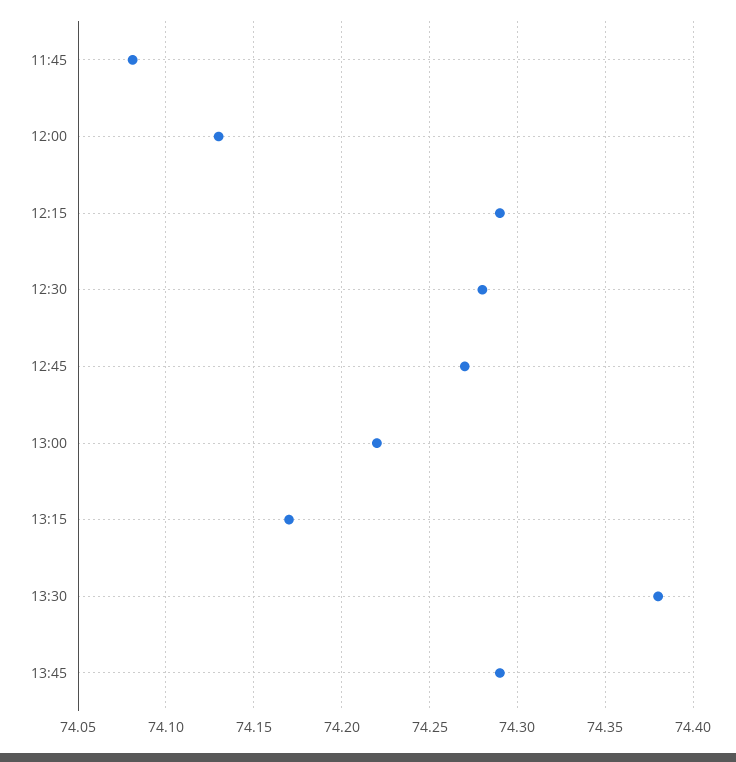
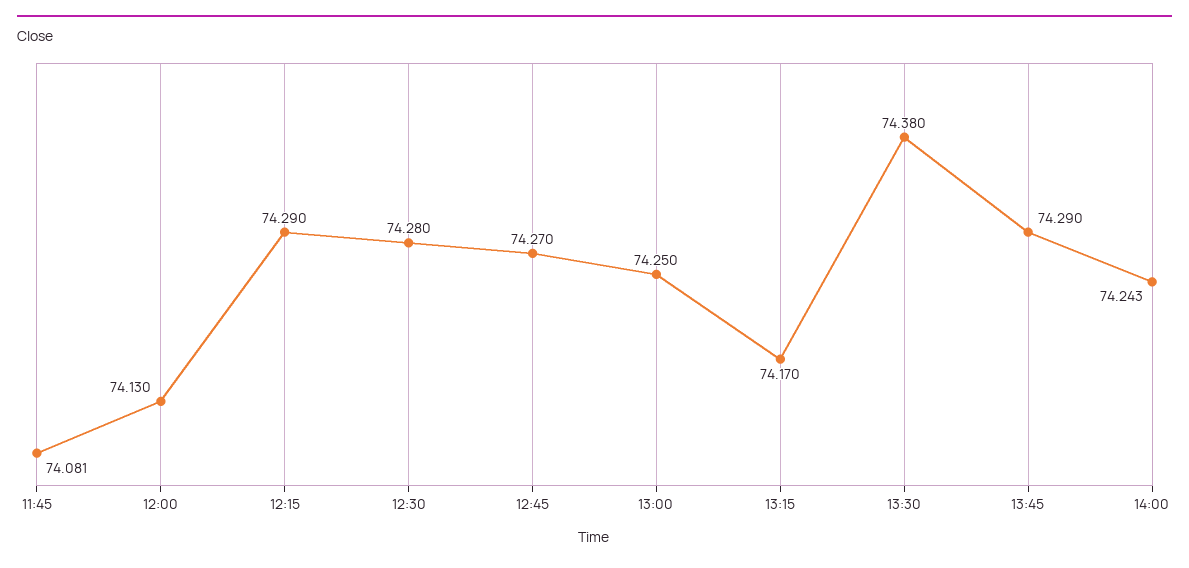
13:00: 74.22 -> 74.25
14:00: none -> 74.243

